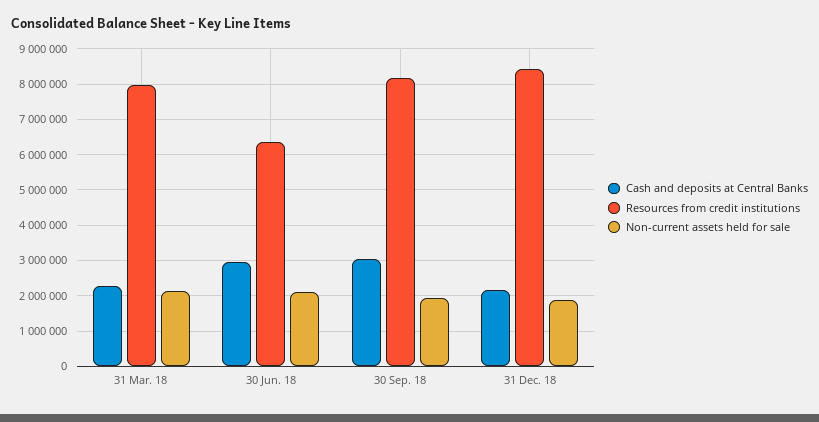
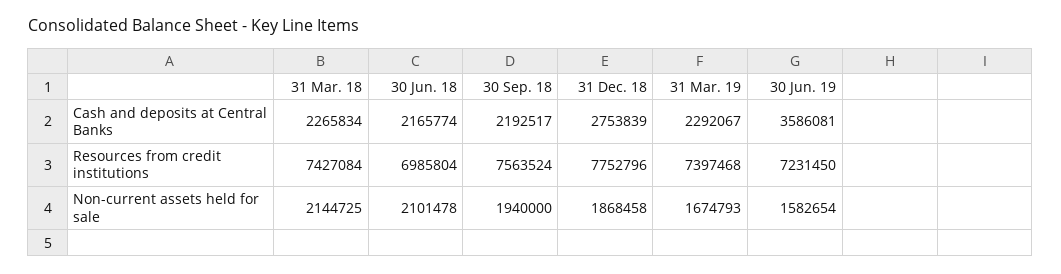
Resources from credit institutions, 31 Mar. 18: 8000000 -> 7427084
Cash and deposits at Central Banks, 30 Jun. 18: 3000000 -> 2165774
Resources from credit institutions, 30 Jun. 18: 6400000 -> 6985804
Cash and deposits at Central Banks, 30 Sep. 18: 3000000 -> 2192517
Resources from credit institutions, 30 Sep. 18: 8200000 -> 7563524
Cash and deposits at Central Banks, 31 Dec. 18: 2200000 -> 2753839
Resources from credit institutions, 31 Dec. 18: 8400000 -> 7752796
Cash and deposits at Central Banks, 31 Mar. 19: none -> 2292067
Cash and deposits at Central Banks, 30 Jun. 19: none -> 3586081
Resources from credit institutions, 31 Mar. 19: none -> 7397468
Resources from credit institutions, 30 Jun. 19: none -> 7231450
Non-current assets held for sale, 31 Mar. 19: none -> 1674793
Non-current assets held for sale, 30 Jun. 19: none -> 1582654

